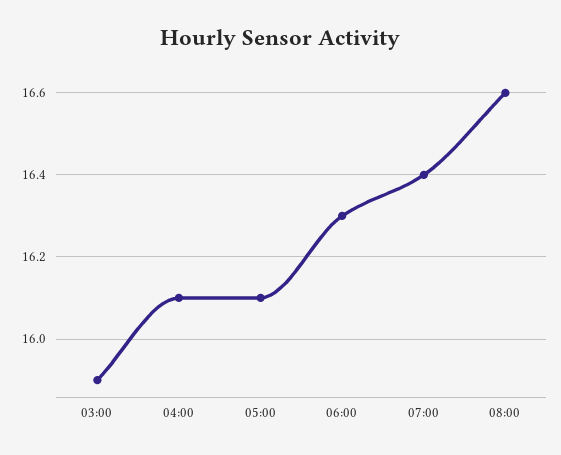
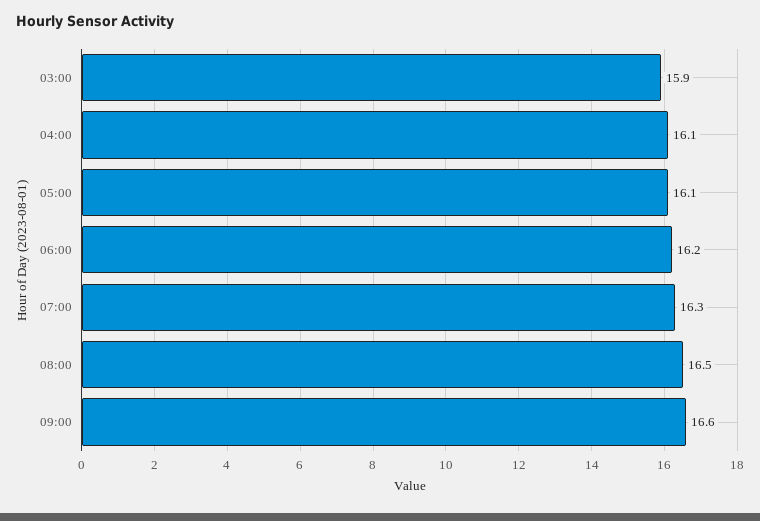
06:00: 16.3 -> 16.2
07:00: 16.4 -> 16.3
08:00: 16.6 -> 16.5
09:00: none -> 16.6

